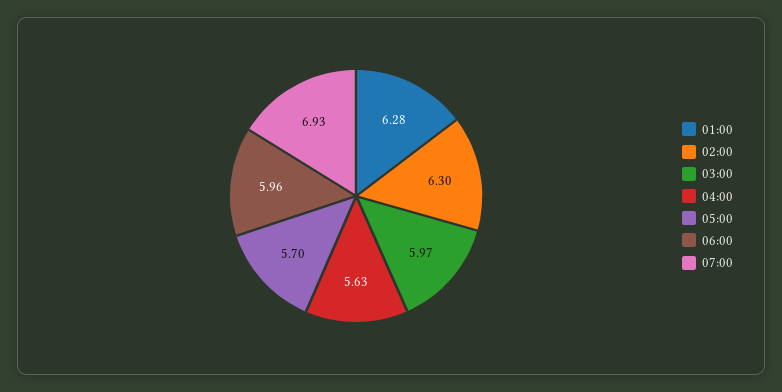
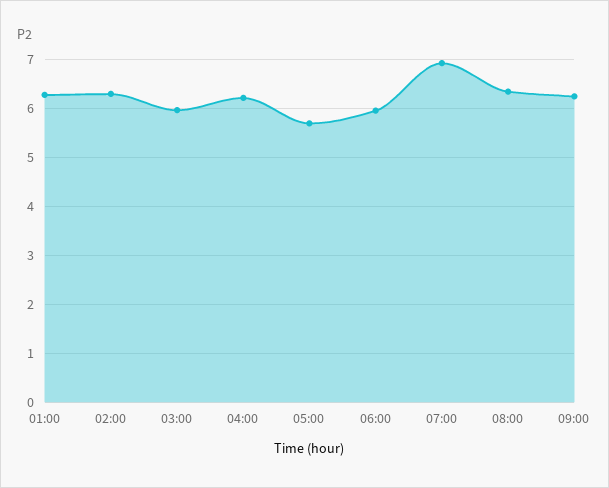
04:00: 5.63 -> 6.2
08:00: none -> 6.4
09:00: none -> 6.2

